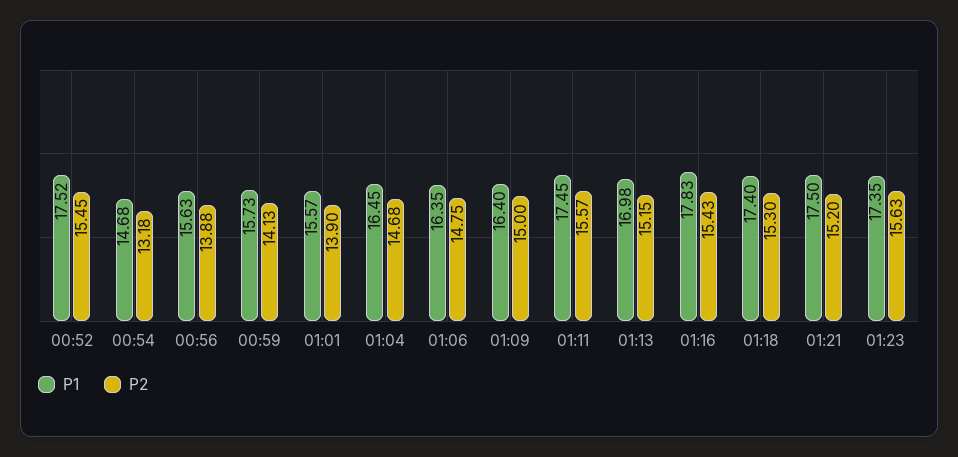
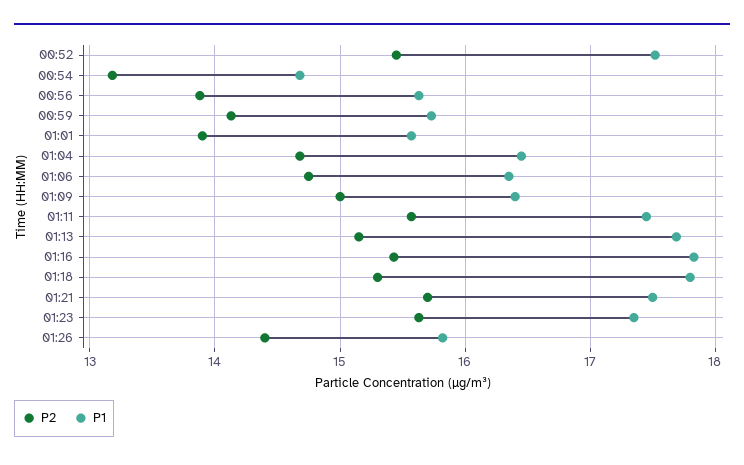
P1, 01:13: 16.98 -> 17.7
P1, 01:18: 17.4 -> 17.8
P2, 01:21: 15.2 -> 15.7
P2, 01:26: none -> 14.4
P1, 01:26: none -> 15.8

